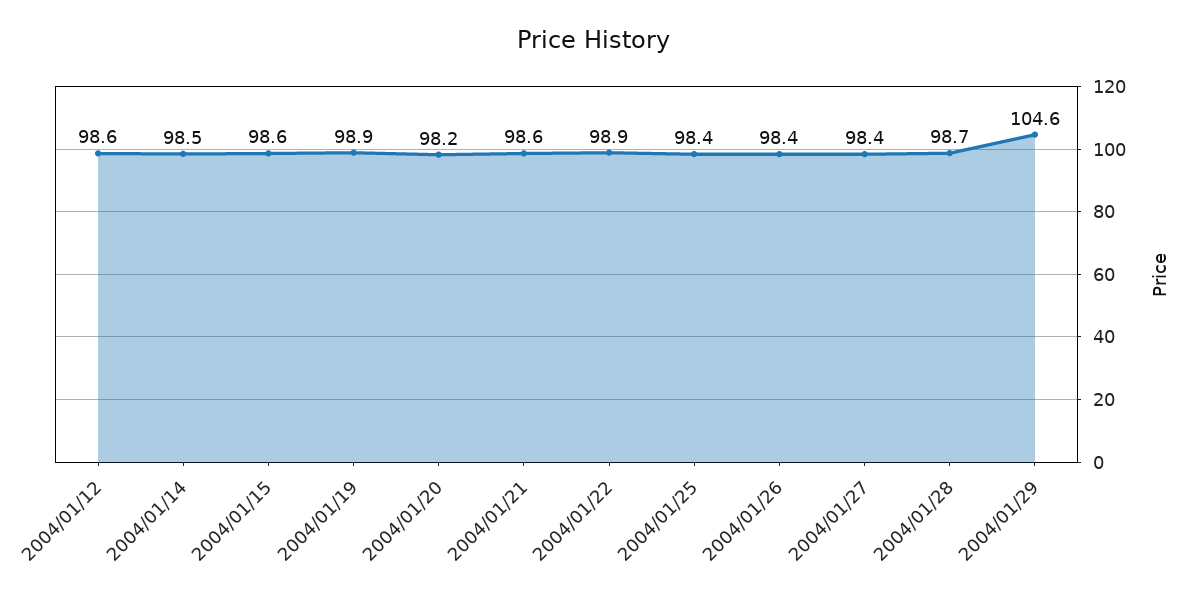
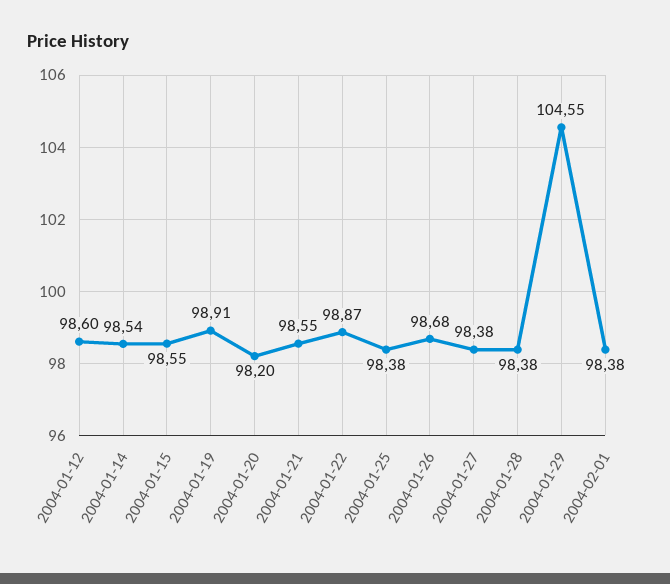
2004/01/26: 98.4 -> 98.68
2004/01/28: 98.7 -> 98.38
2004-02-01: none -> 98.38

